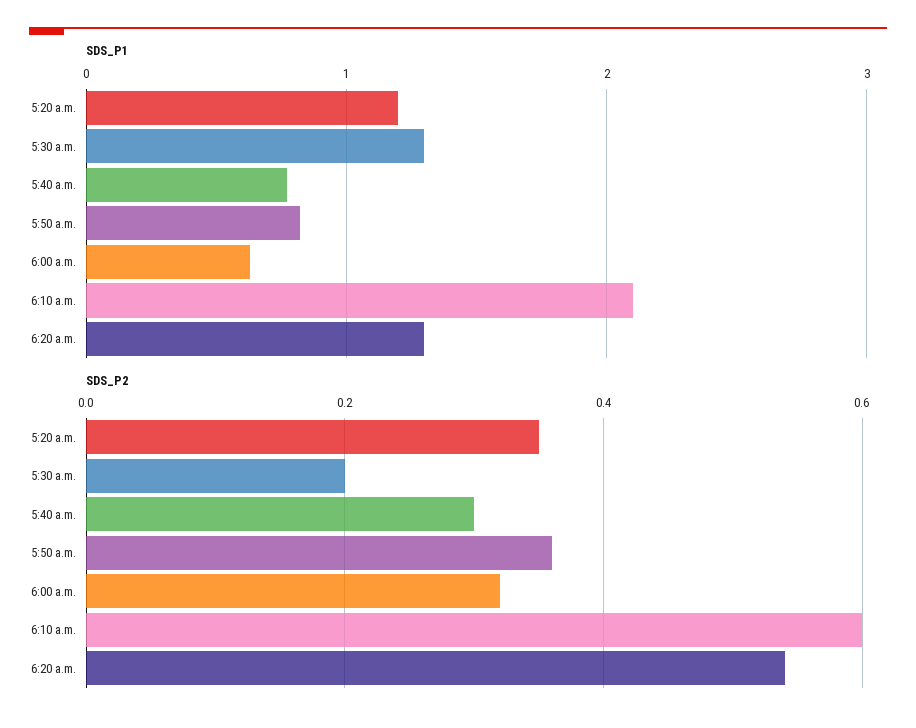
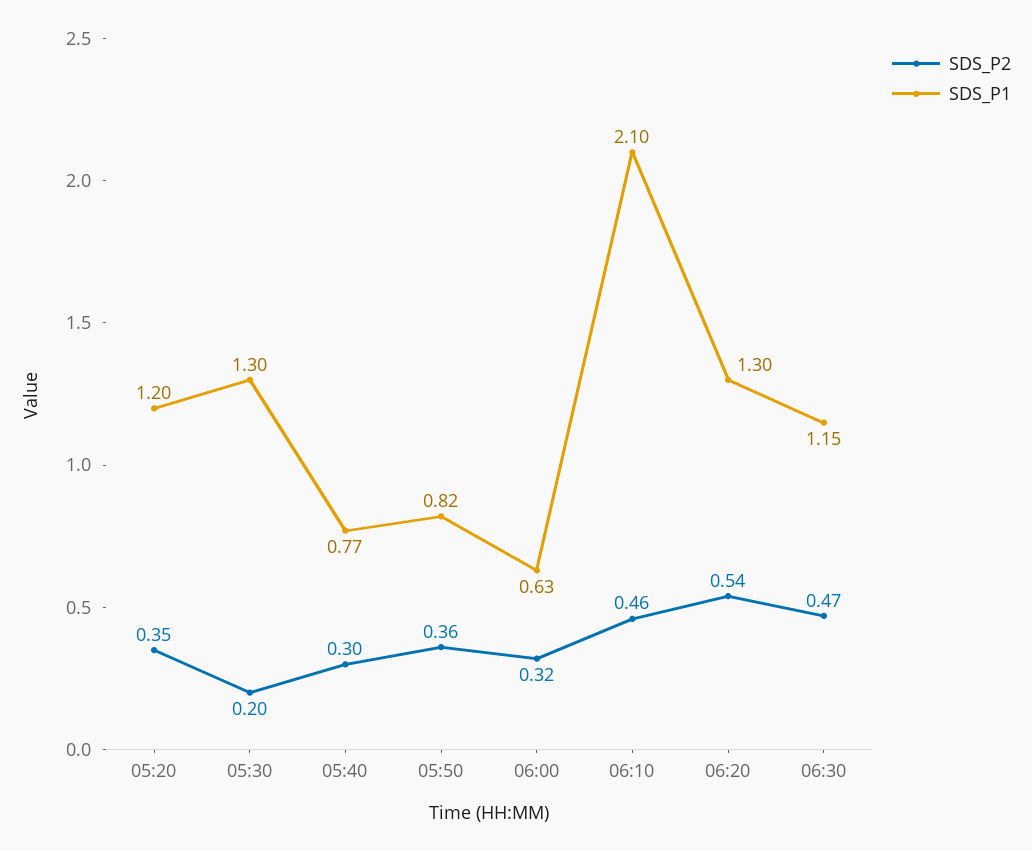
SDS_P2, 6:10 a.m.: 0.6 -> 0.46
SDS_P2, 06:30: none -> 0.47
SDS_P1, 06:30: none -> 1.15

